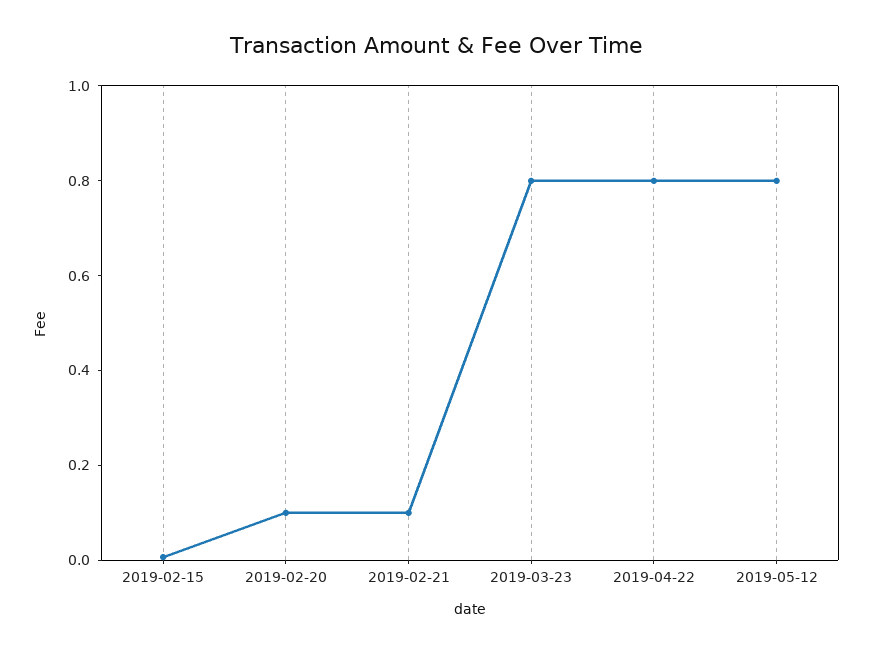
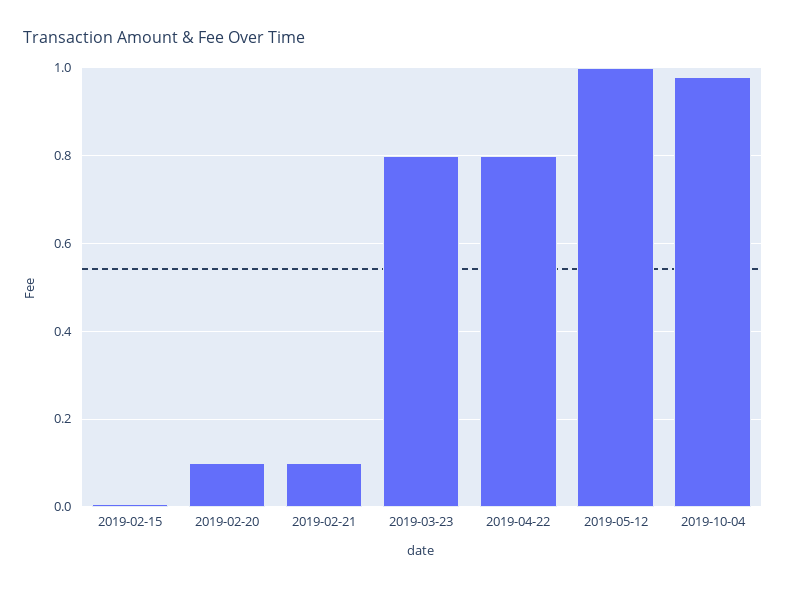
2019-05-12: 0.8 -> 1
2019-10-04: none -> 0.98

